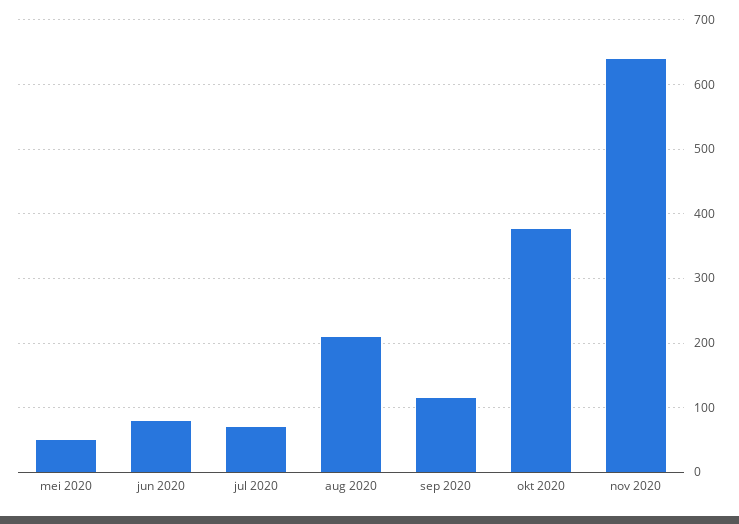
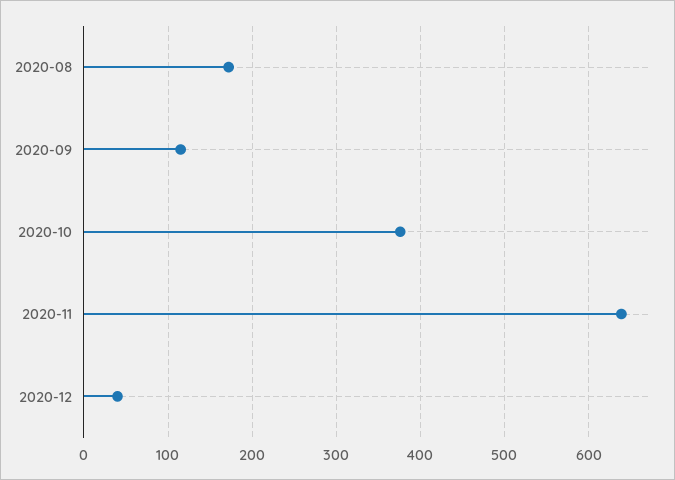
mei 2020: 50 -> none
jun 2020: 80 -> none
jul 2020: 70 -> none
aug 2020: 210 -> 170
2020-12: none -> 40

